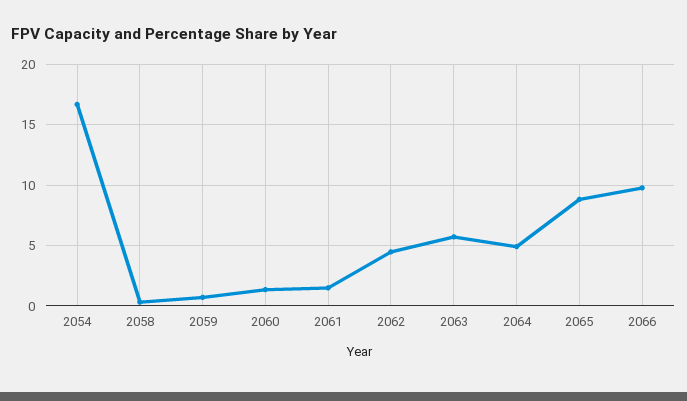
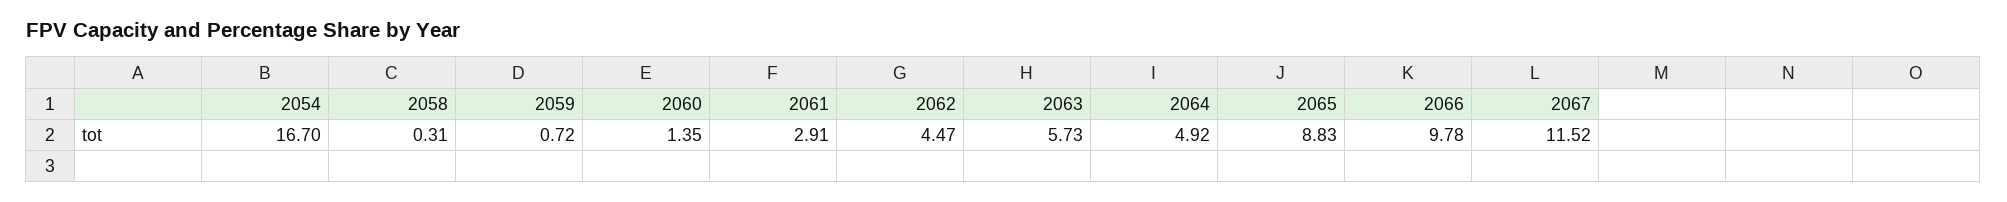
2061: 1.5 -> 2.91
2067: none -> 11.52

